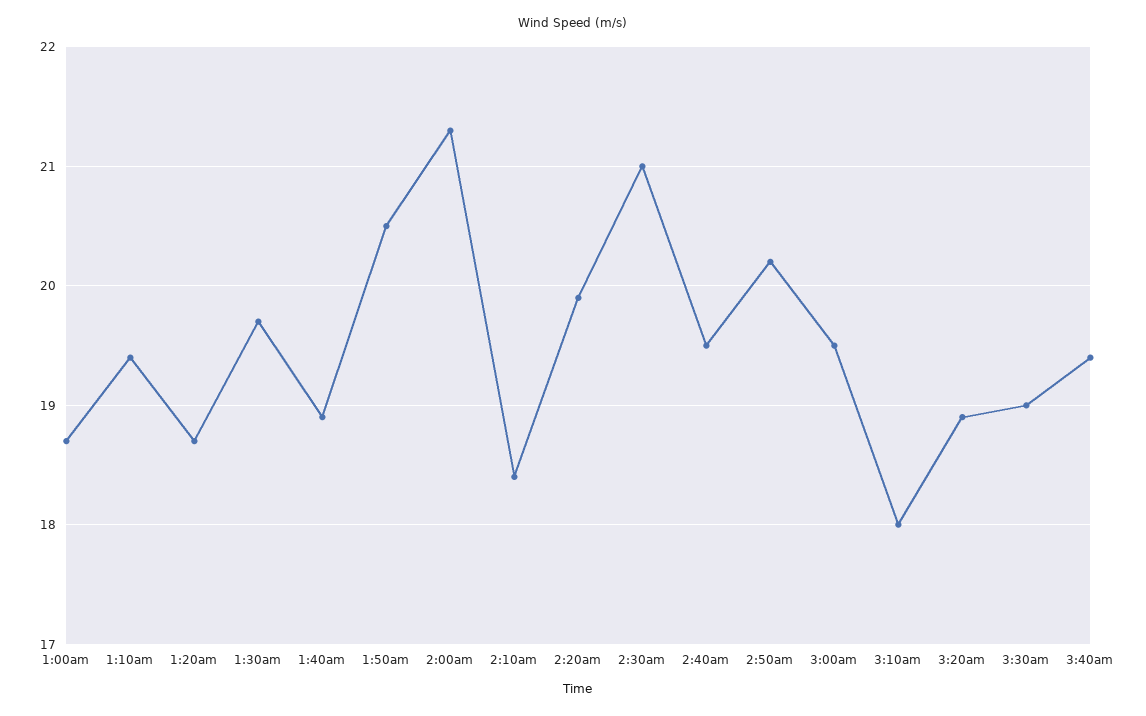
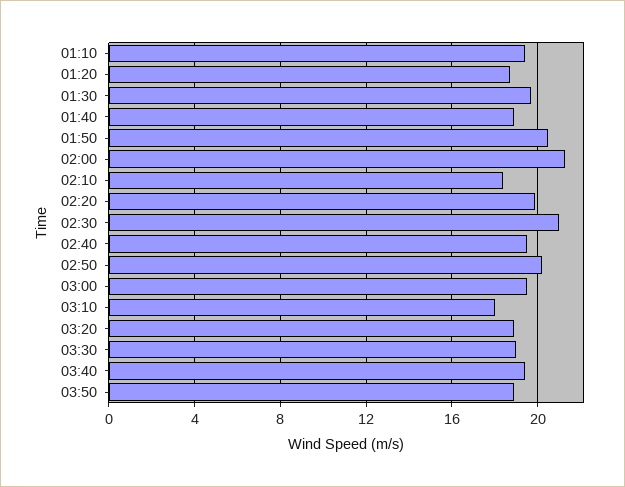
1:00am: 18.7 -> none
03:50: none -> 19

